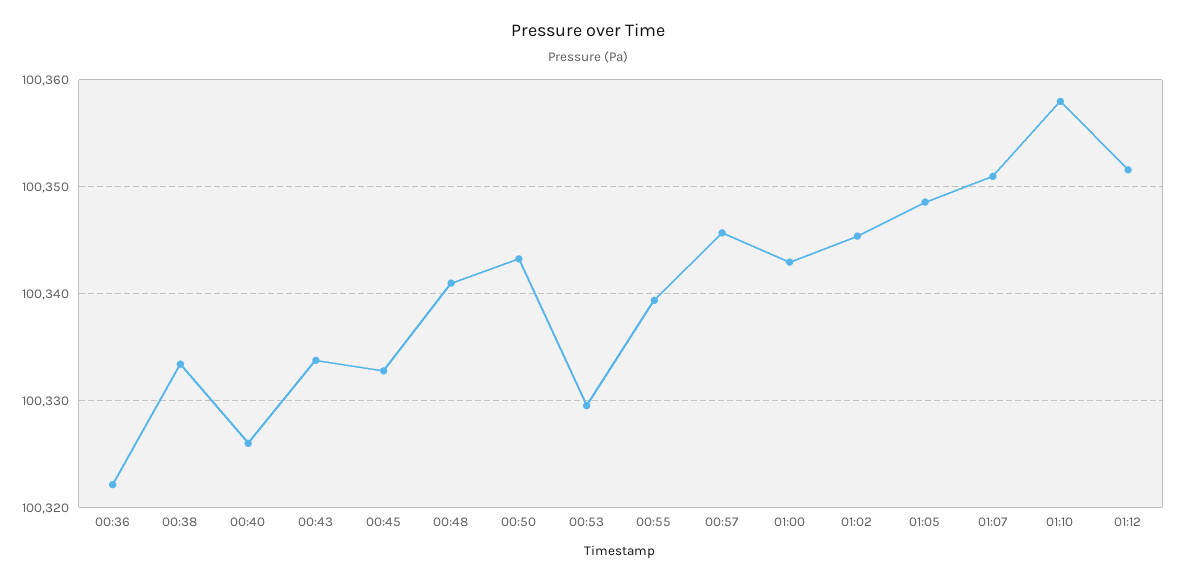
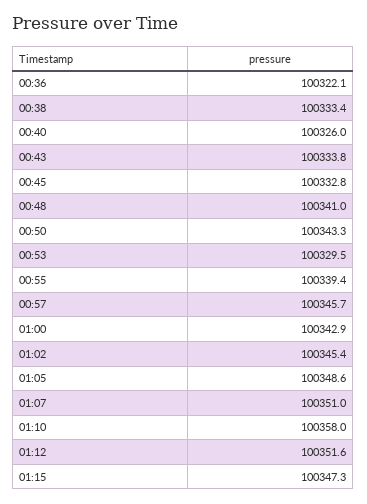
01:15: none -> 100347.3

